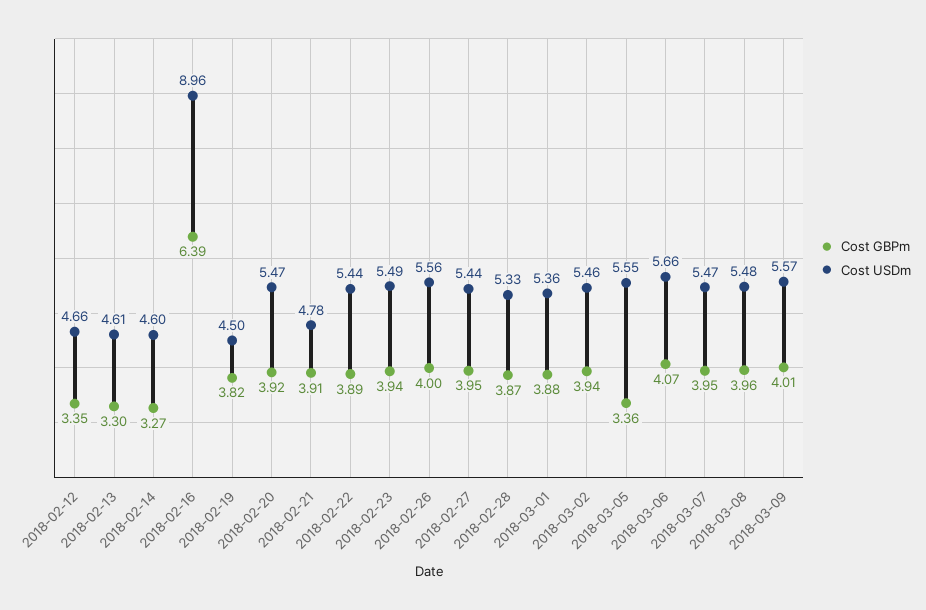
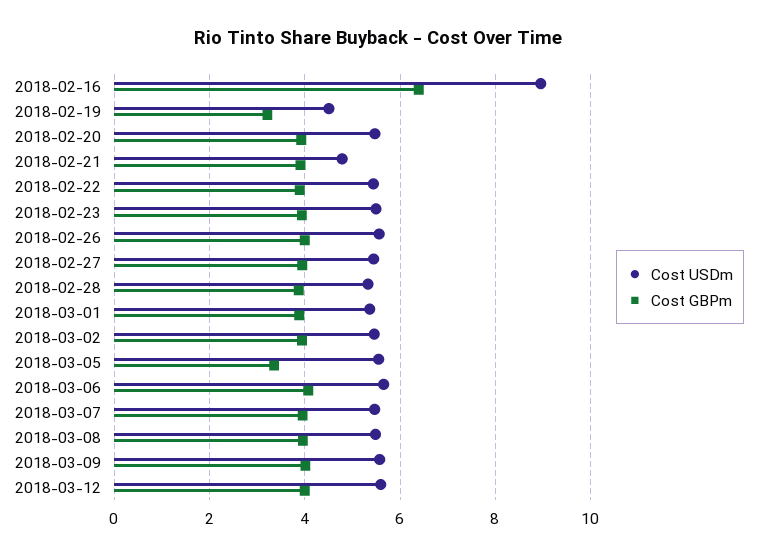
Cost GBPm, 2018-02-12: 3.35 -> none
Cost USDm, 2018-02-12: 4.66 -> none
Cost GBPm, 2018-02-13: 3.3 -> none
Cost USDm, 2018-02-13: 4.61 -> none
Cost GBPm, 2018-02-14: 3.27 -> none
Cost USDm, 2018-02-14: 4.6 -> none
Cost GBPm, 2018-02-19: 3.82 -> 3.2
Cost USDm, 2018-03-12: none -> 5.6
Cost GBPm, 2018-03-12: none -> 4

